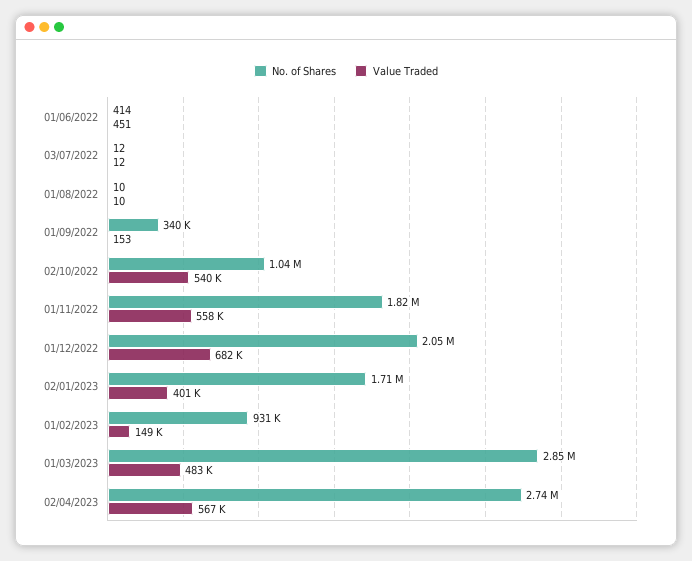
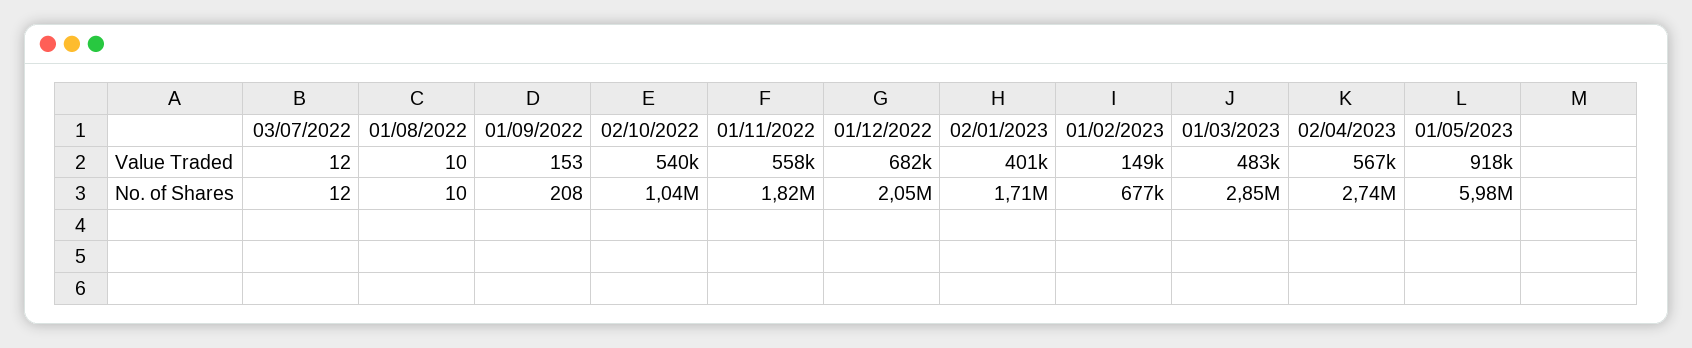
No. of Shares, 01/06/2022: 414 -> none
Value Traded, 01/06/2022: 451 -> none
No. of Shares, 01/09/2022: 340000 -> 208
No. of Shares, 01/02/2023: 931000 -> 677000
Value Traded, 01/05/2023: none -> 918000
No. of Shares, 01/05/2023: none -> 5980000

